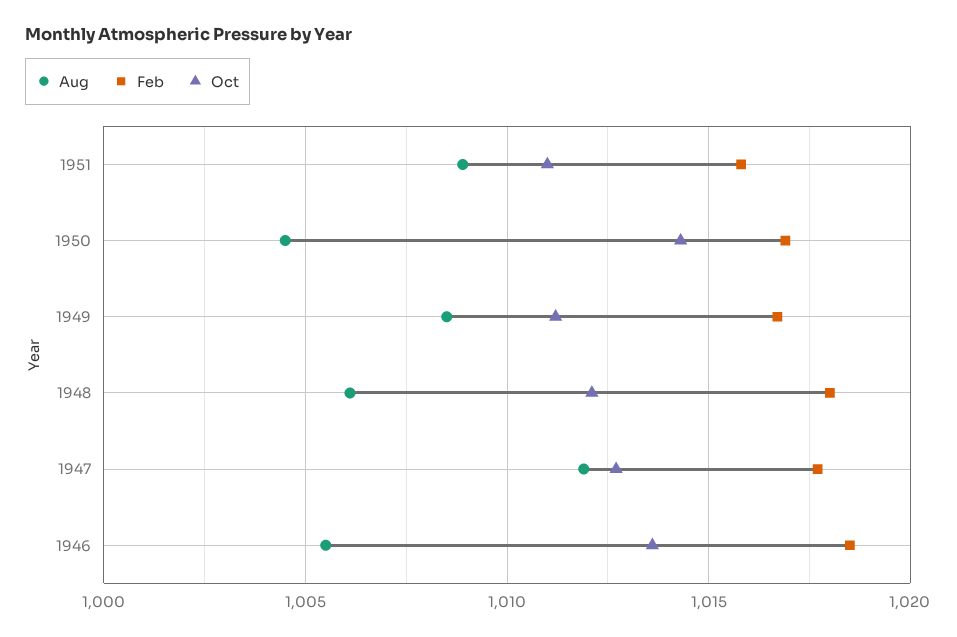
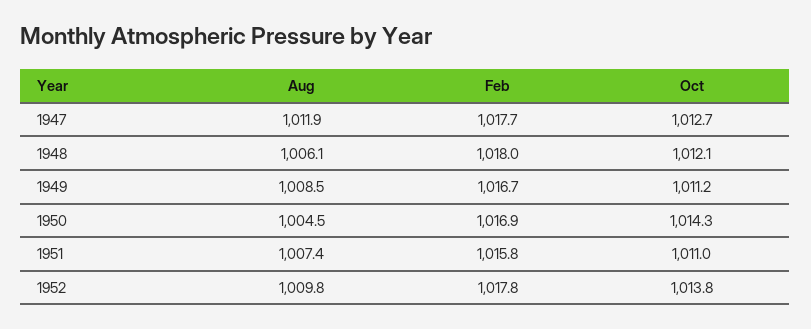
Aug, 1951: 1009 -> 1007.4
Aug, 1946: 1005.5 -> none
Feb, 1946: 1018.5 -> none
Oct, 1946: 1013.5 -> none
Aug, 1952: none -> 1009.8
Feb, 1952: none -> 1017.8
Oct, 1952: none -> 1013.8

